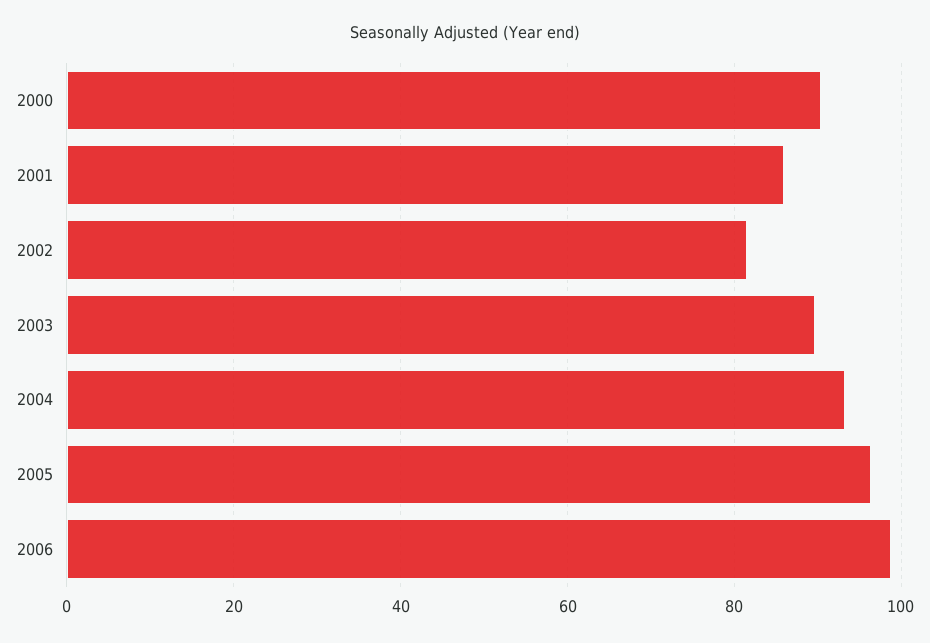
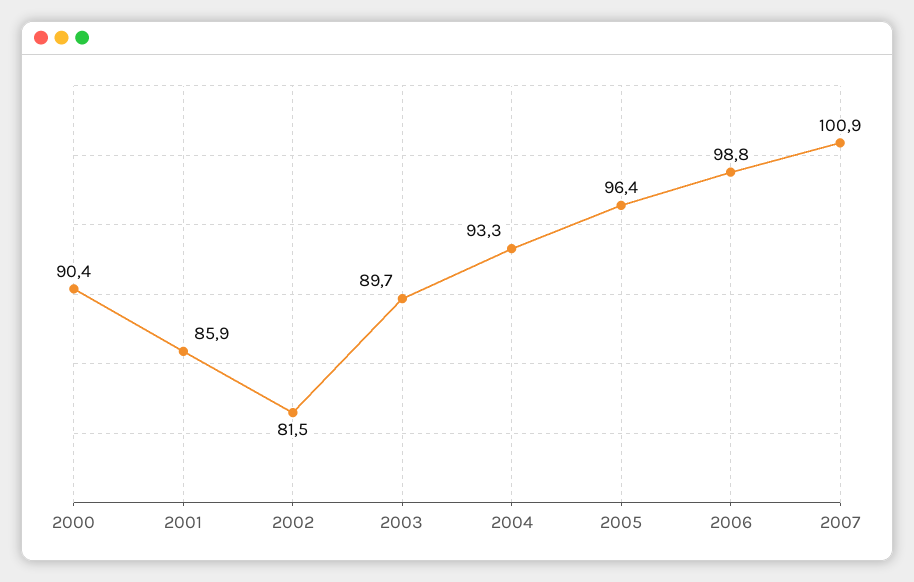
2007: none -> 100.9

